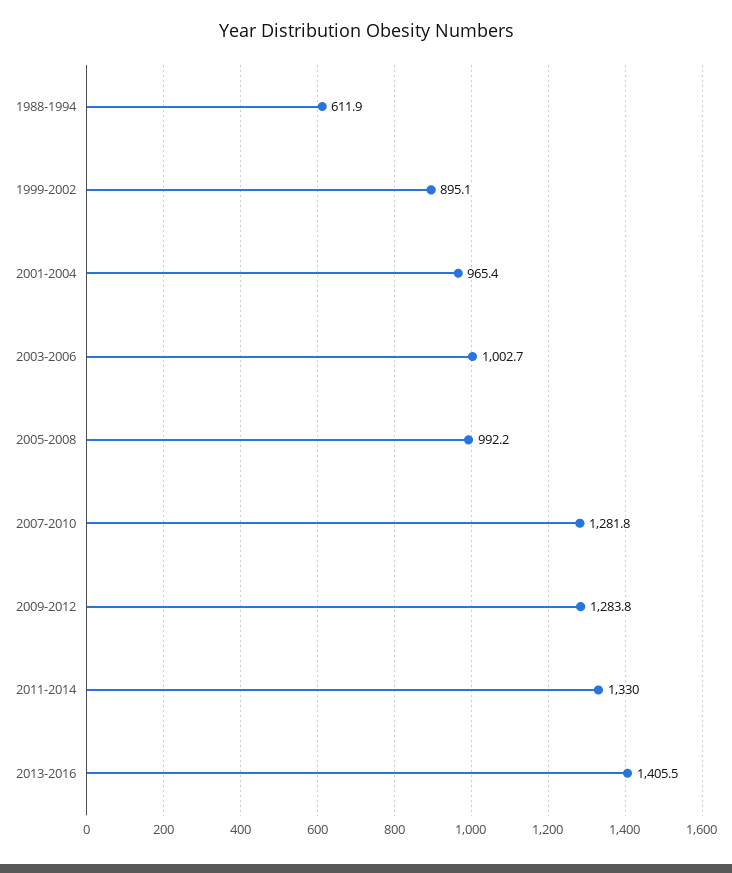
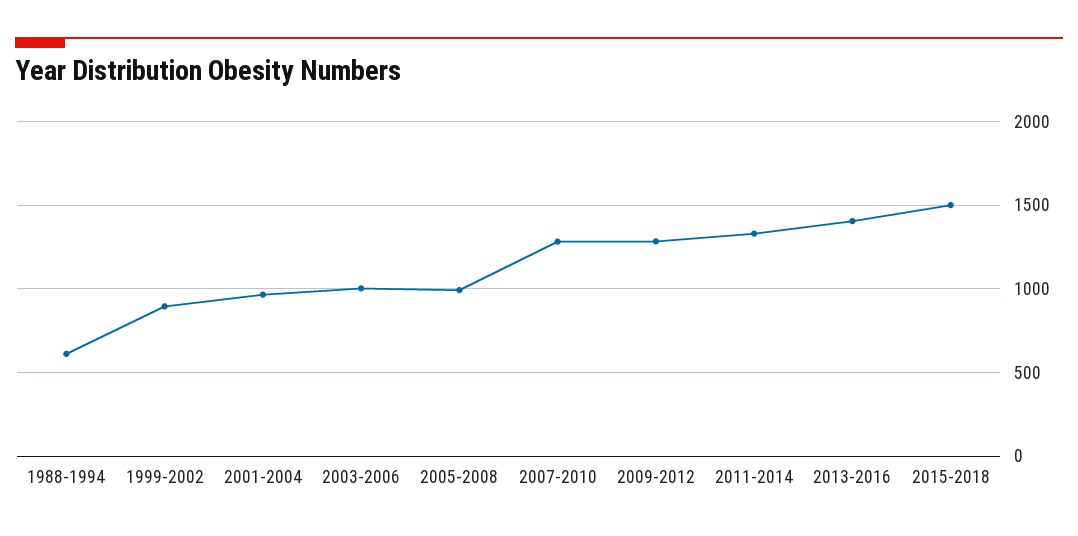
2015-2018: none -> 1500

